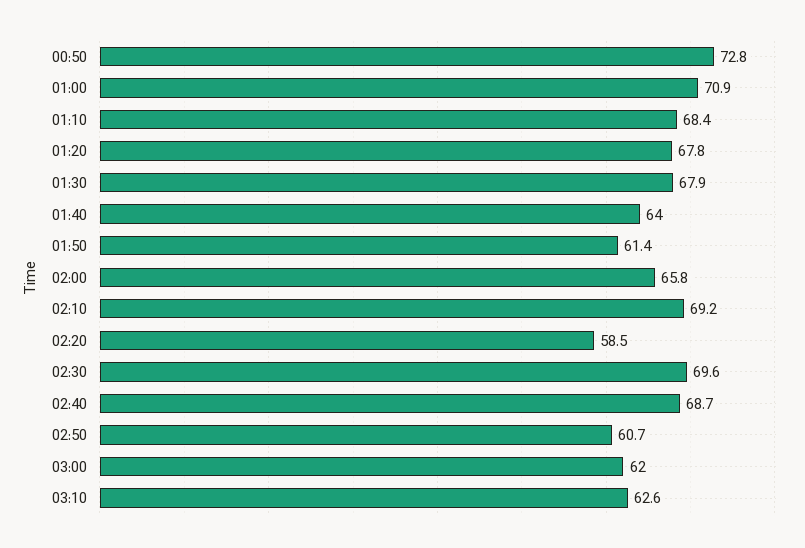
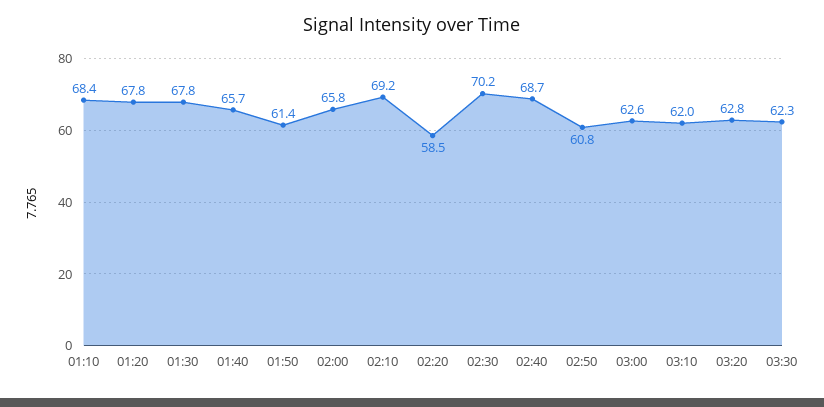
00:50: 72.8 -> none
01:00: 70.9 -> none
01:30: 67.9 -> 67.8
01:40: 64 -> 65.7
02:30: 69.6 -> 70.2
02:50: 60.7 -> 60.8
03:00: 62 -> 62.6
03:10: 62.6 -> 62
03:20: none -> 62.8
03:30: none -> 62.3

